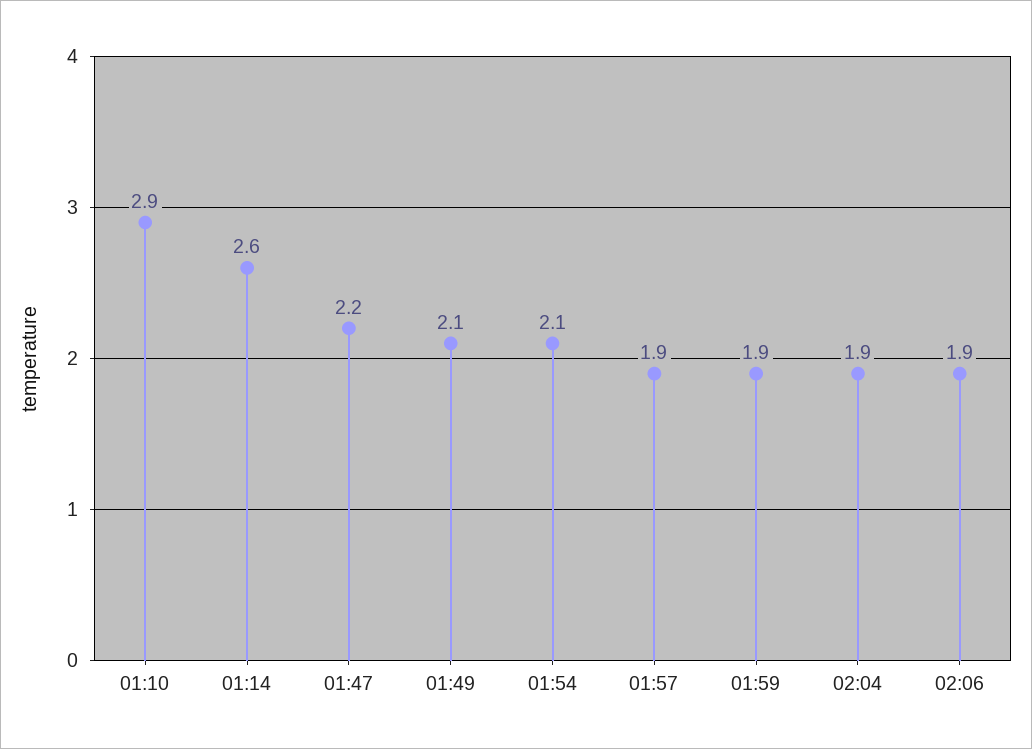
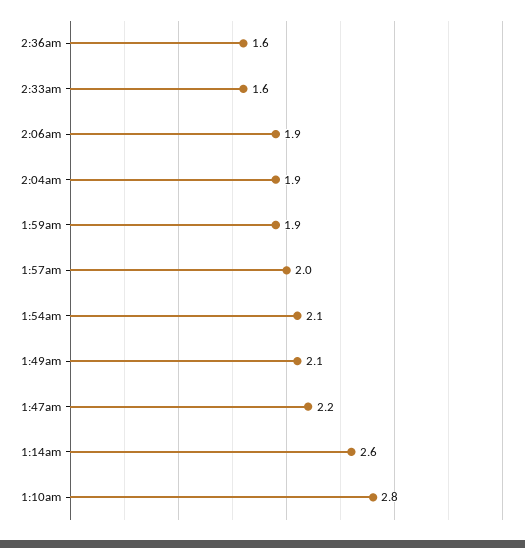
01:10: 2.9 -> 2.8
01:57: 1.9 -> 2
2:36am: none -> 1.6
2:33am: none -> 1.6

